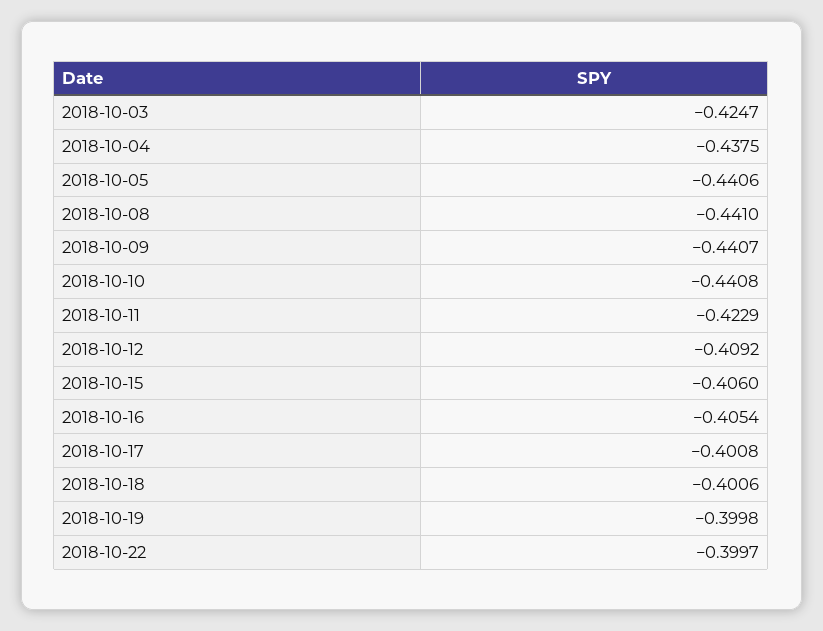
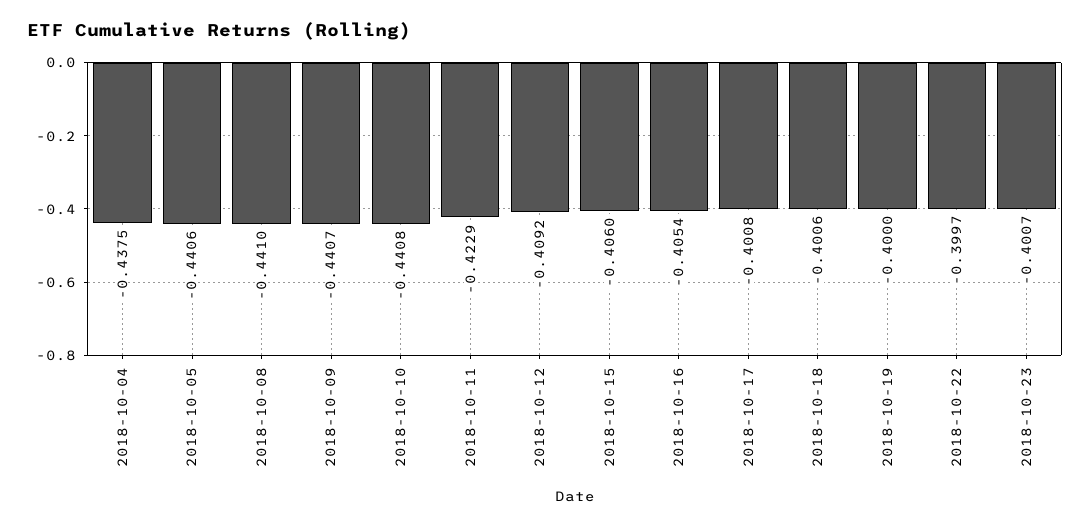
2018-10-03: -0.4247 -> none
2018-10-19: -0.3998 -> -0.4
2018-10-23: none -> -0.4007

